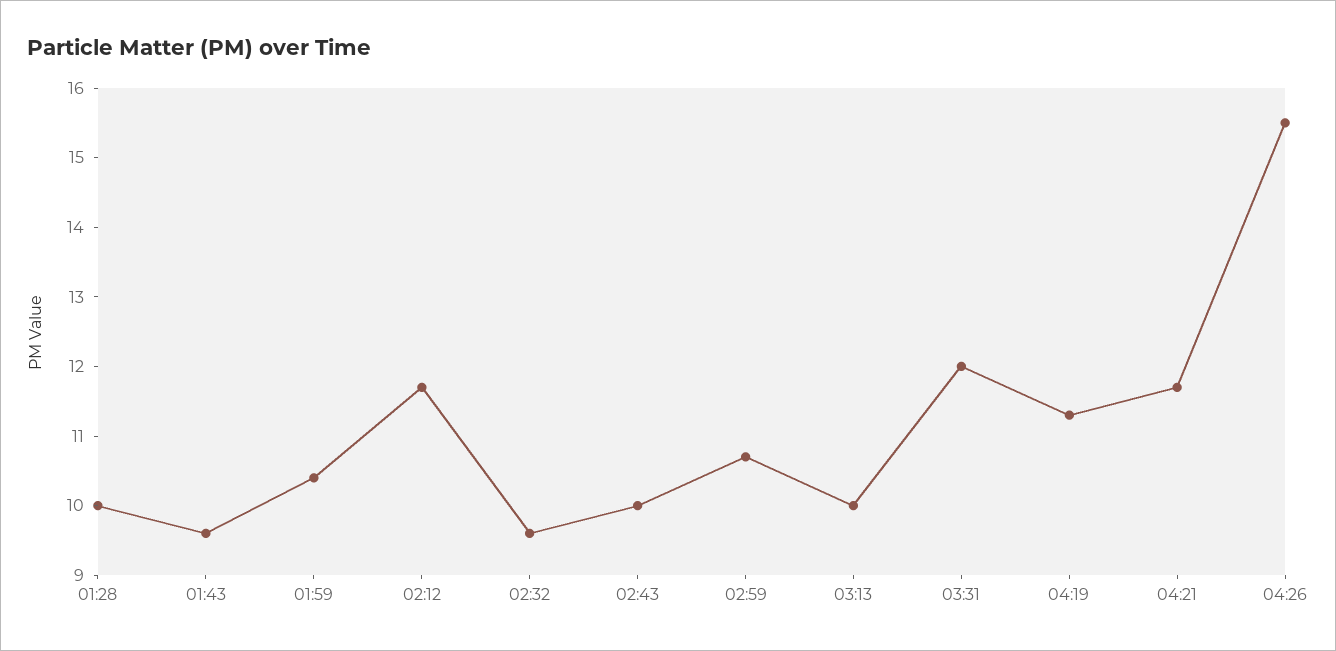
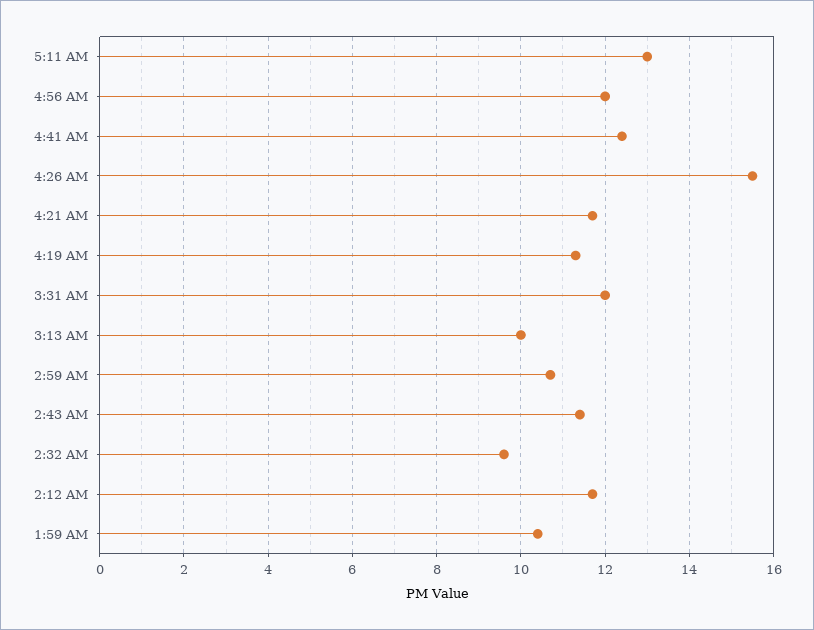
01:28: 10 -> none
01:43: 9.5 -> none
02:43: 10 -> 11.5
5:11 AM: none -> 13
4:56 AM: none -> 12
4:41 AM: none -> 12.5

